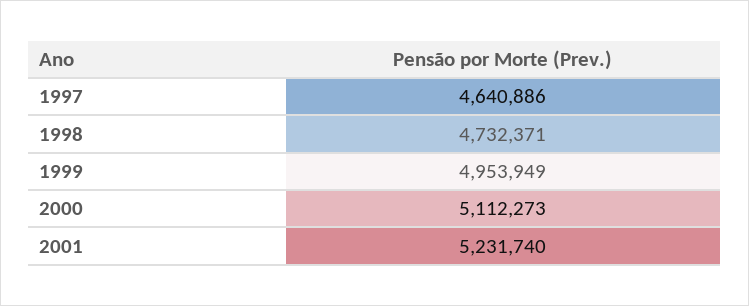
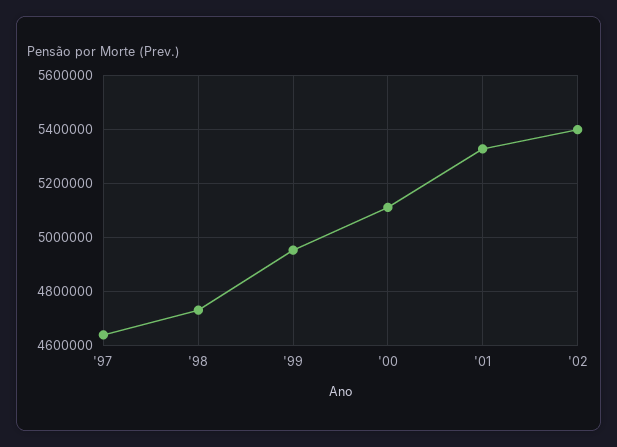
2001: 5231740 -> 5325000
'02: none -> 5400000

